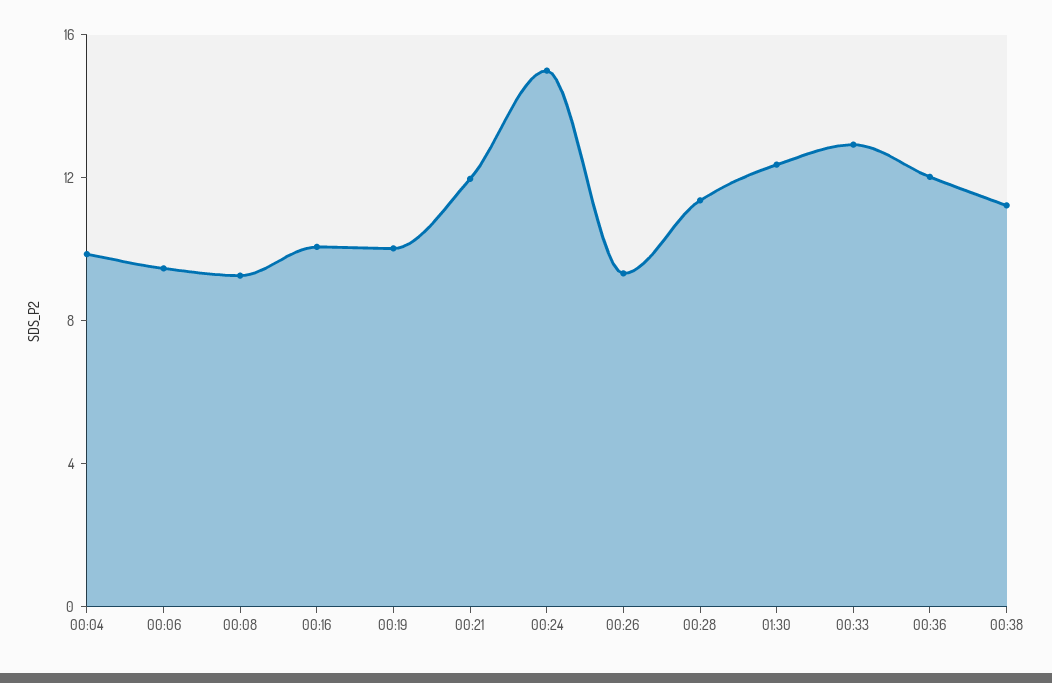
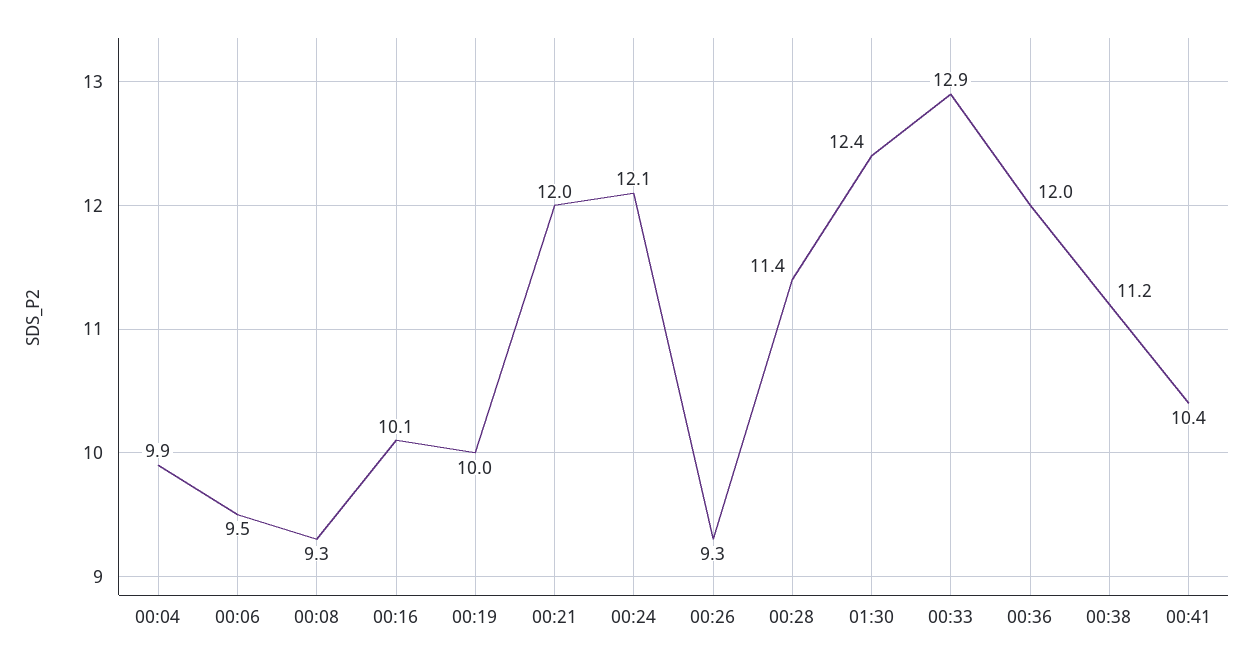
00:24: 15 -> 12.1
00:41: none -> 10.4

